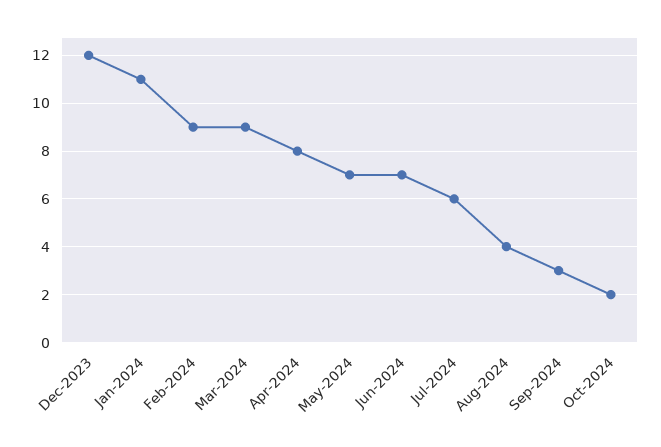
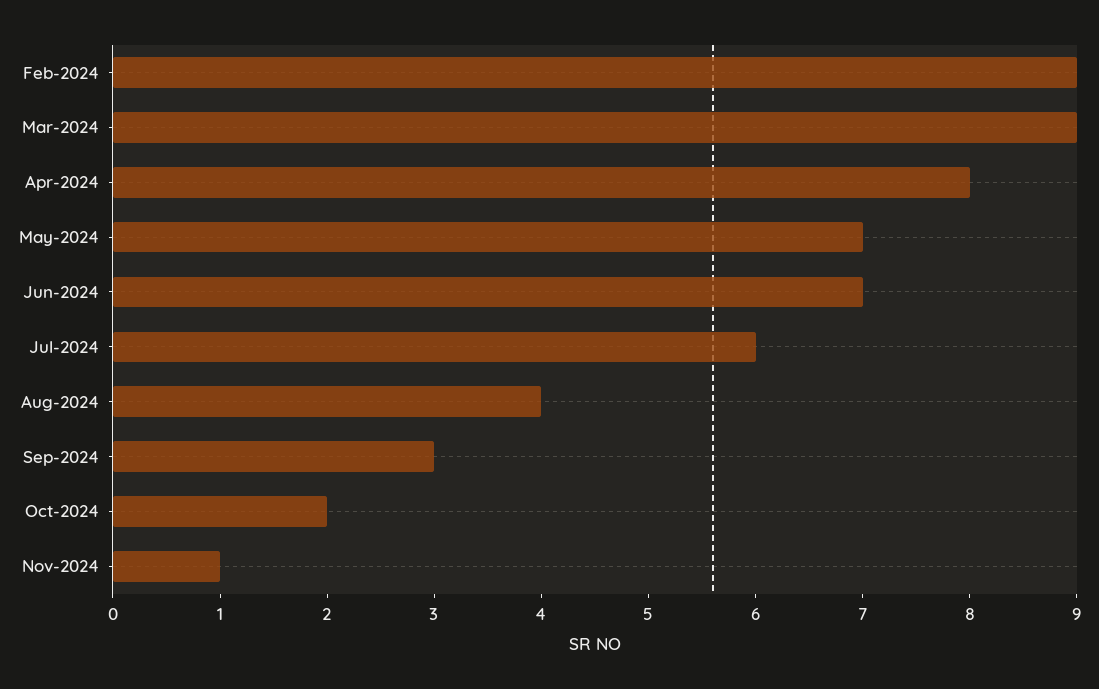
Dec-2023: 12 -> none
Jan-2024: 11 -> none
Nov-2024: none -> 1

